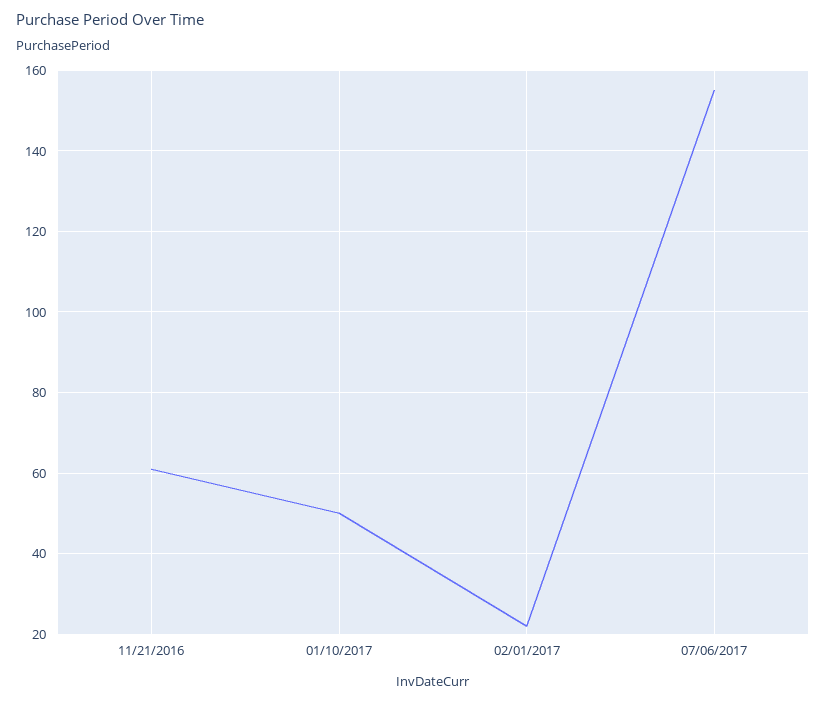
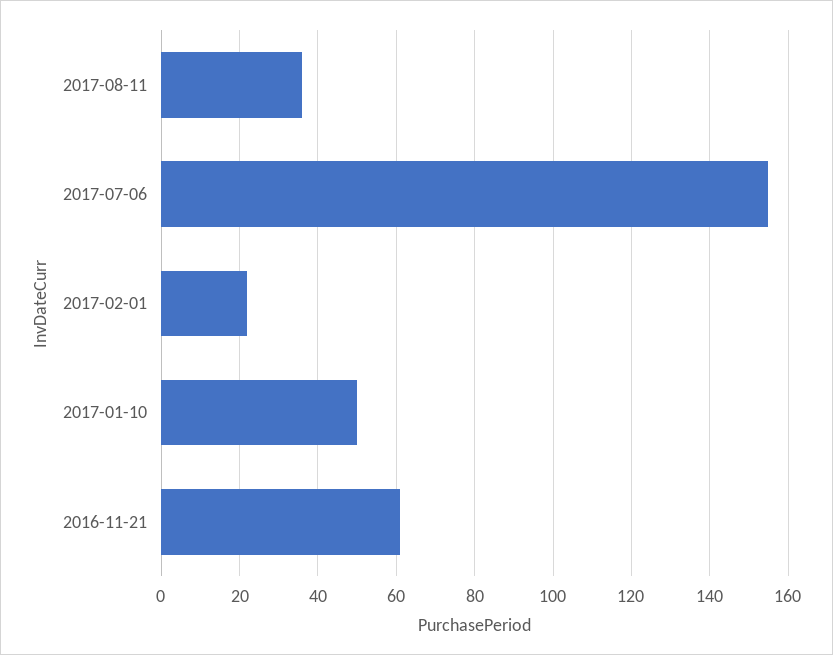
2017-08-11: none -> 35

